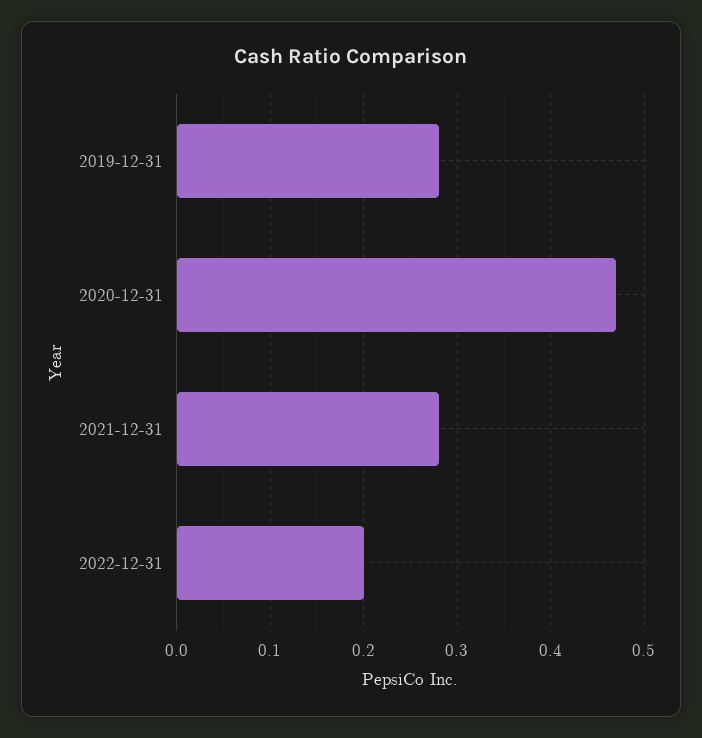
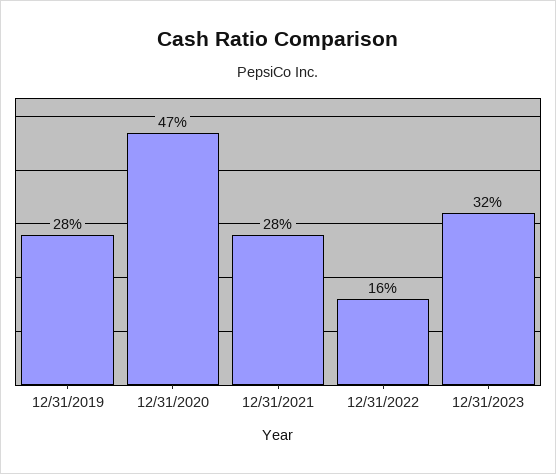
2022-12-31: 0.2 -> 0.16
12/31/2023: none -> 0.32

